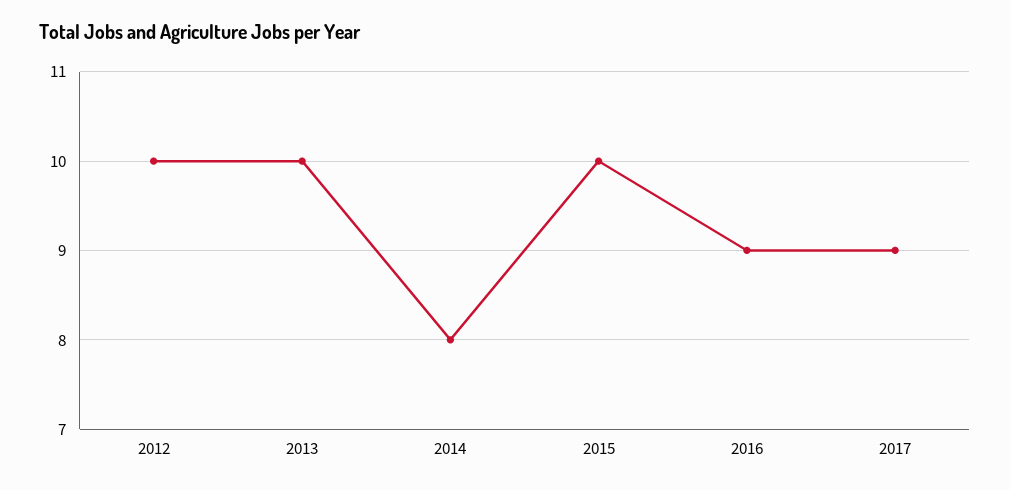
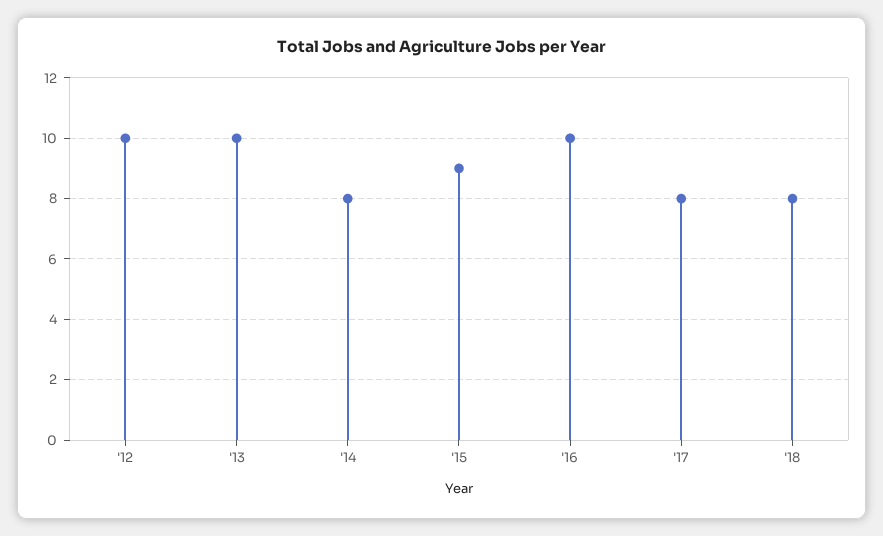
2015: 10 -> 9
2016: 9 -> 10
2017: 9 -> 8
'18: none -> 8

